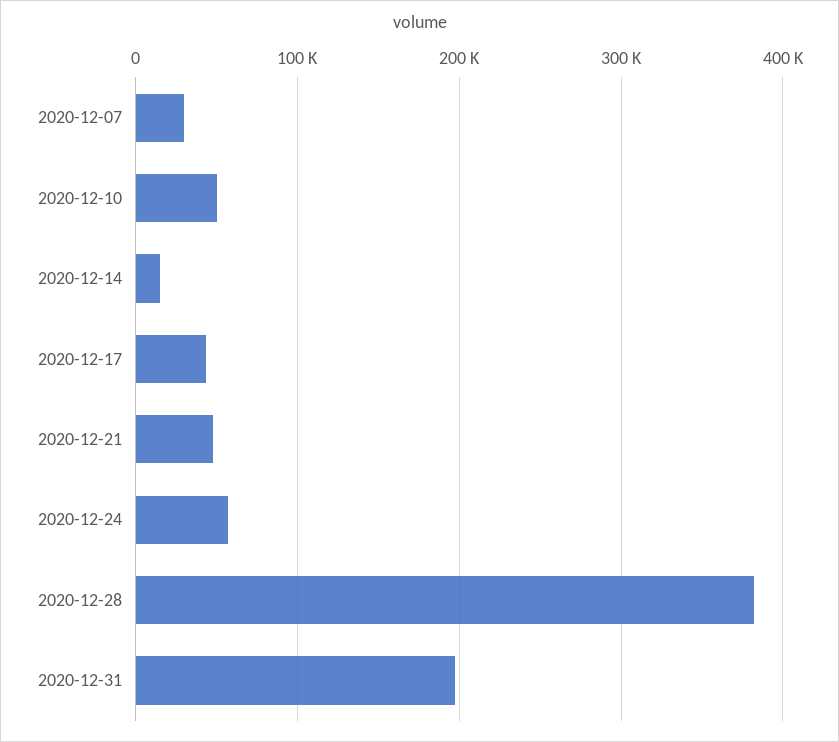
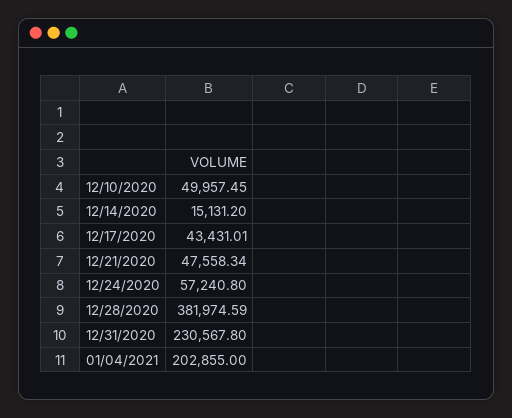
2020-12-07: 30000 -> none
2020-12-31: 200000 -> 230567.8
01/04/2021: none -> 202855

